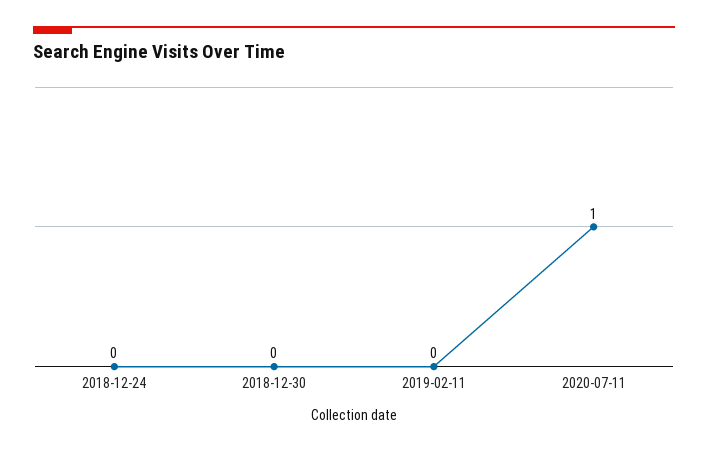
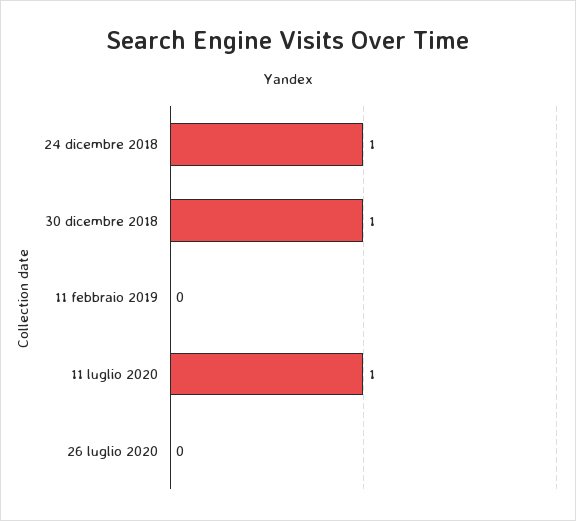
2018-12-24: 0 -> 1
2018-12-30: 0 -> 1
26 luglio 2020: none -> 0

